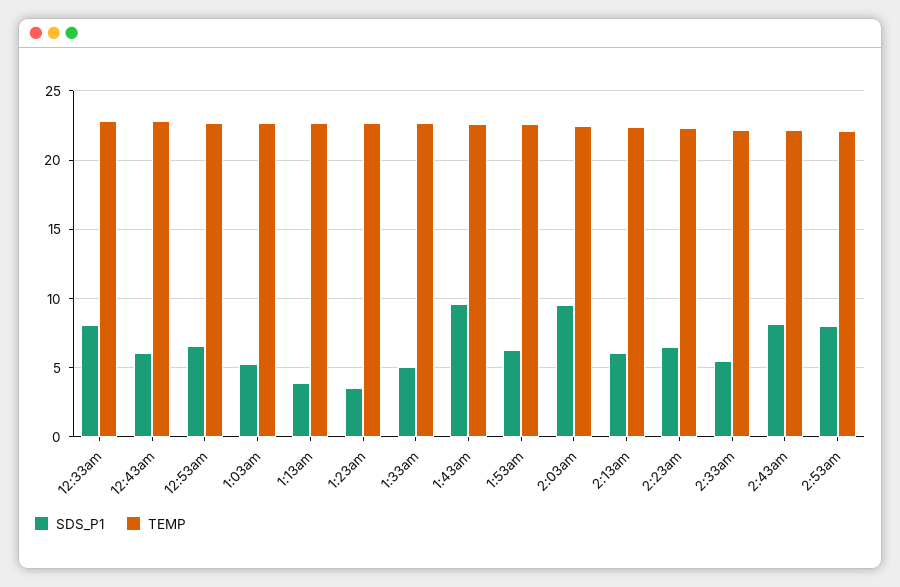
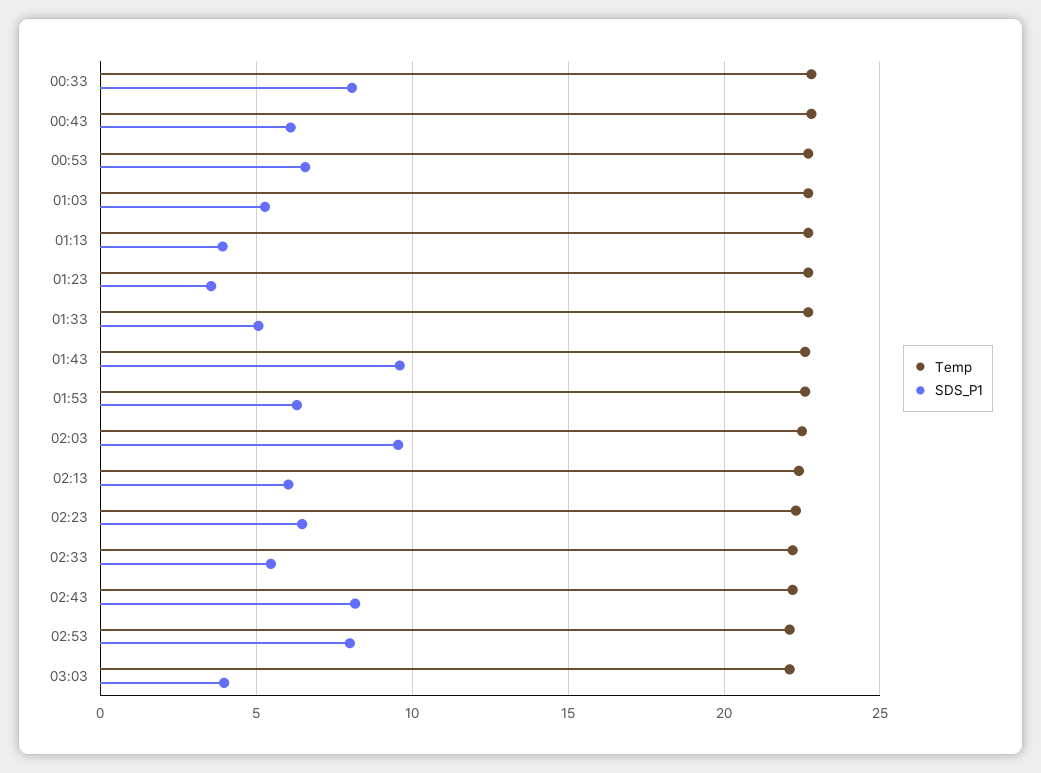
TEMP, 03:03: none -> 22
SDS_P1, 03:03: none -> 4

